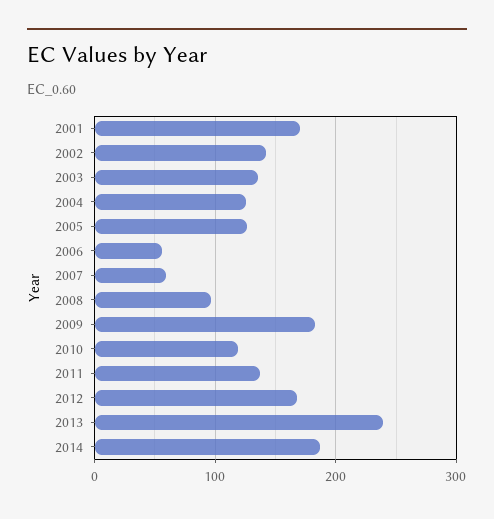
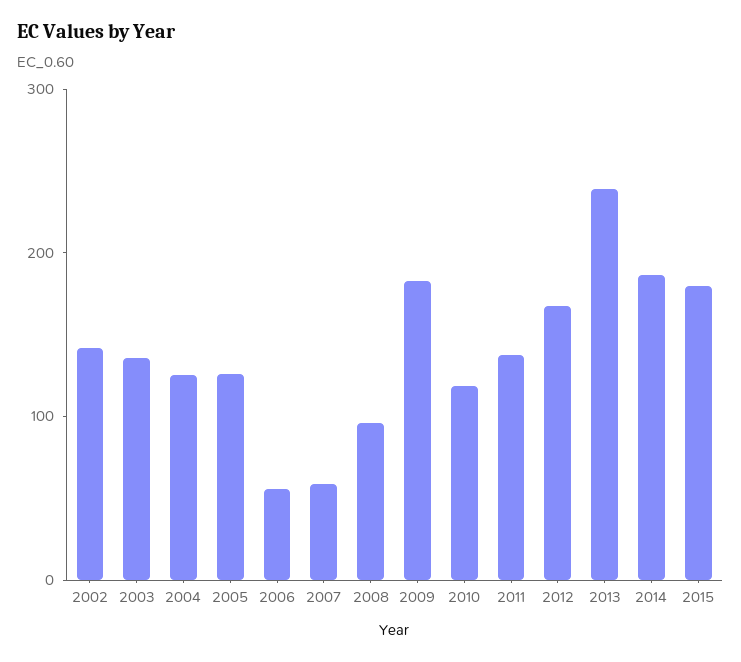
2001: 170 -> none
2015: none -> 180

